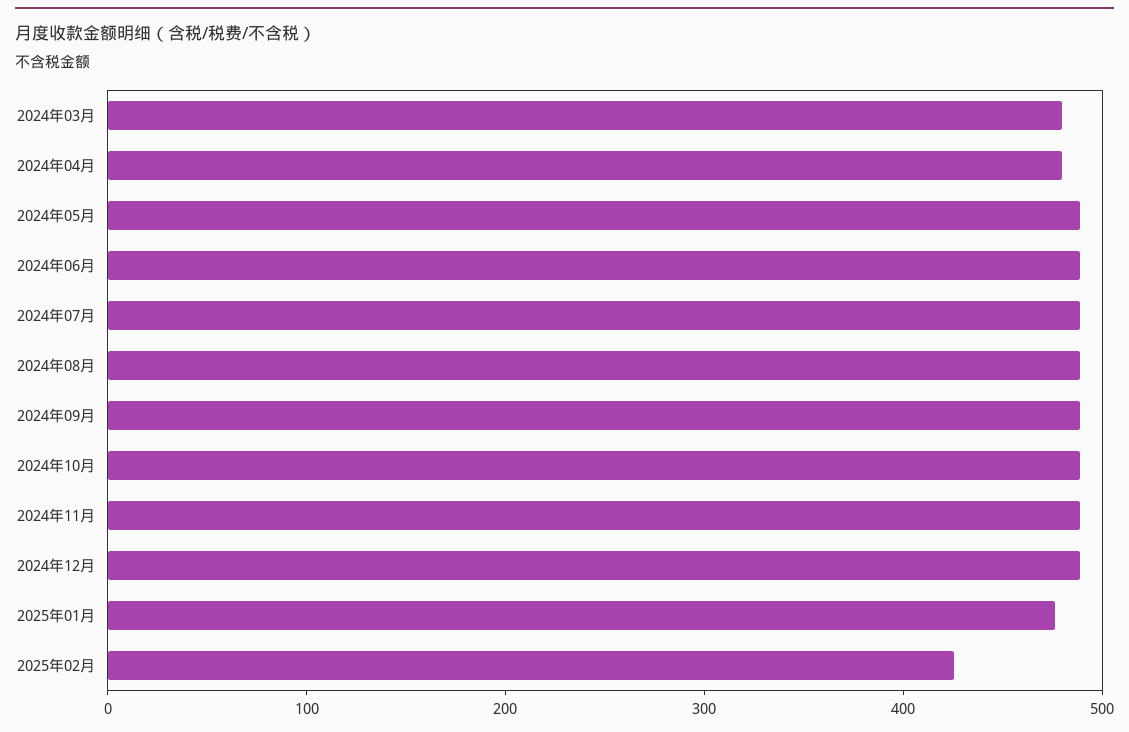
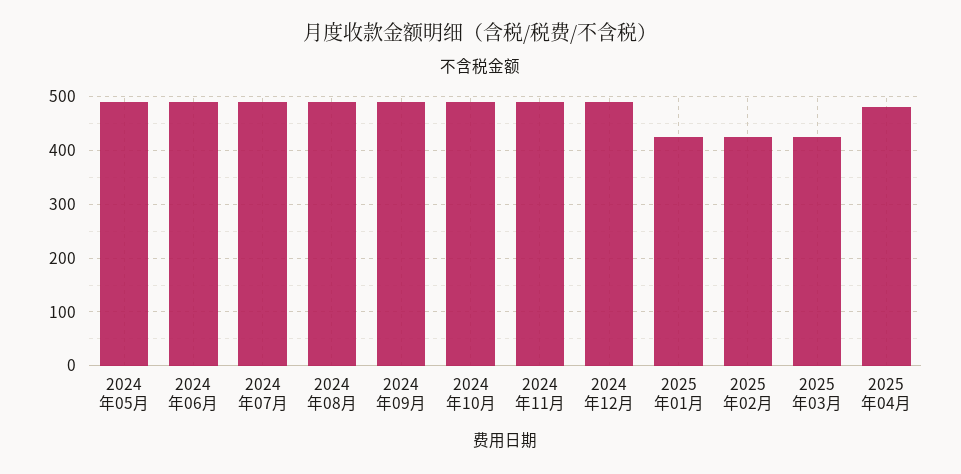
2024年03月: 480 -> none
2024年04月: 480 -> none
2025年01月: 480 -> 420
2025年03月: none -> 420
2025年04月: none -> 480

